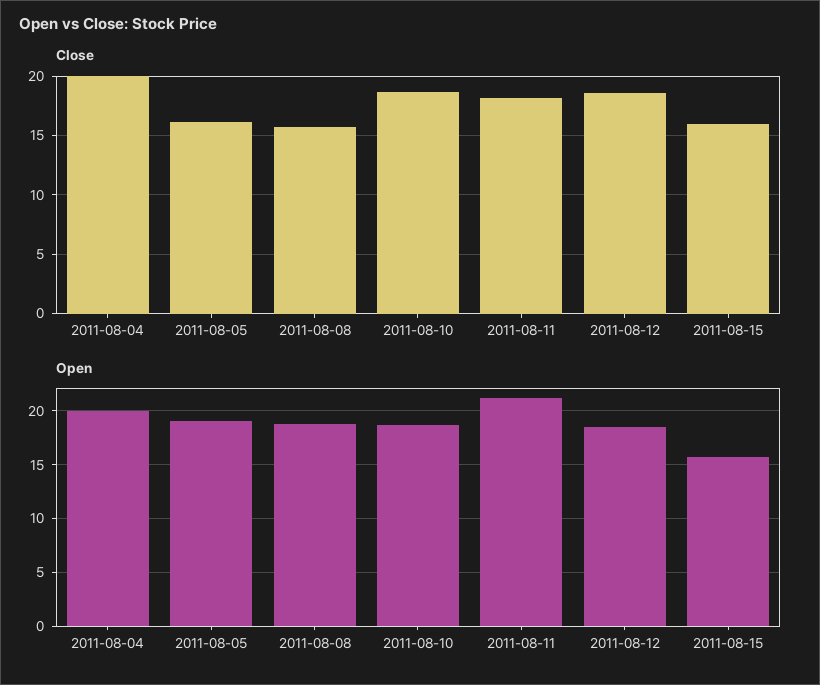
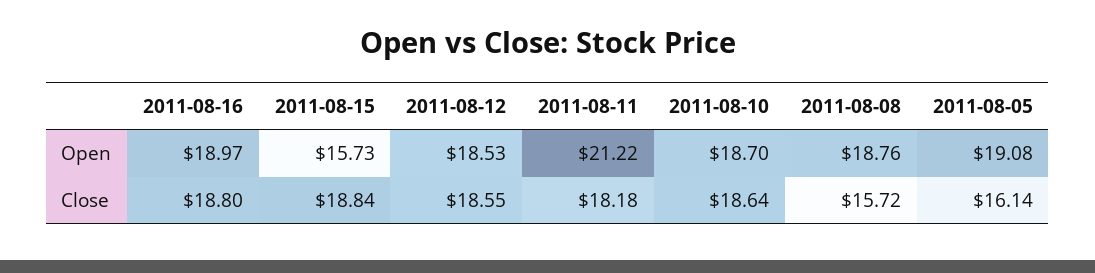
Close, 2011-08-04: 20 -> none
Close, 2011-08-15: 16 -> 18.84
Open, 2011-08-04: 20 -> none
Open, 2011-08-16: none -> 18.97
Close, 2011-08-16: none -> 18.8

